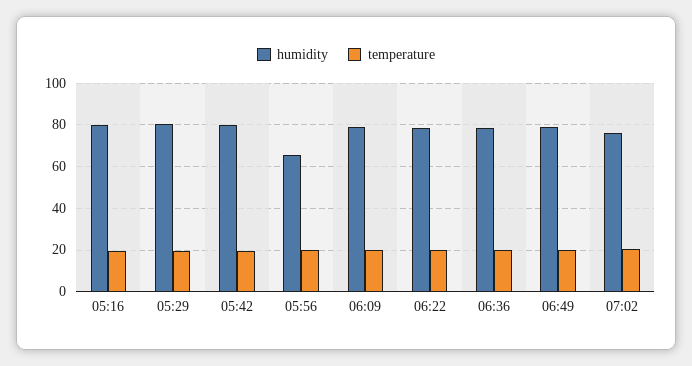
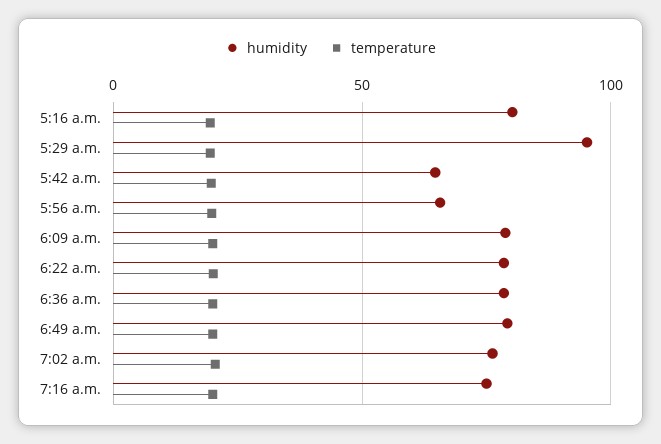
humidity, 05:29: 80 -> 95
humidity, 05:42: 80 -> 65
humidity, 7:16 a.m.: none -> 75
temperature, 7:16 a.m.: none -> 20

